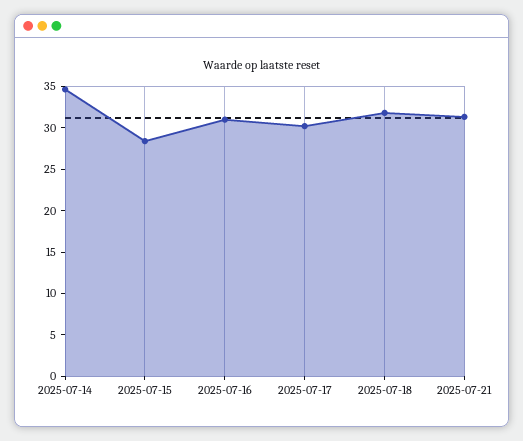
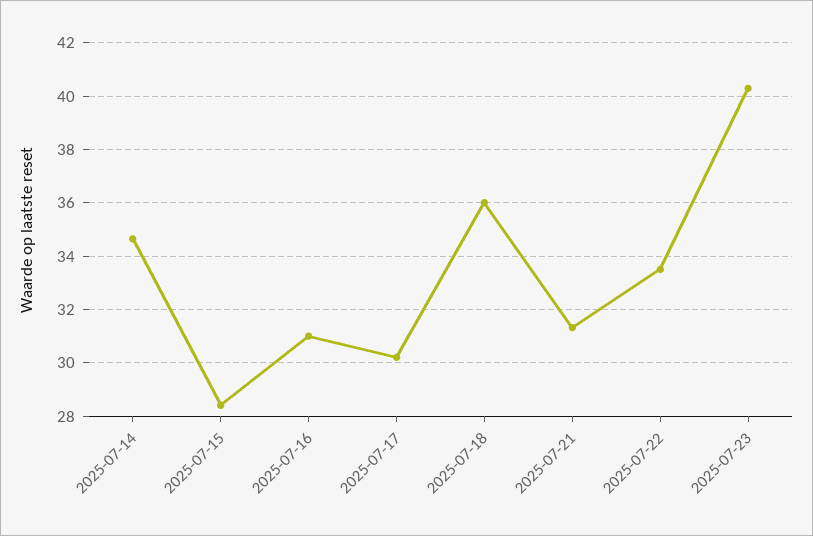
2025-07-18: 32 -> 36
2025-07-22: none -> 33.5
2025-07-23: none -> 40.25

